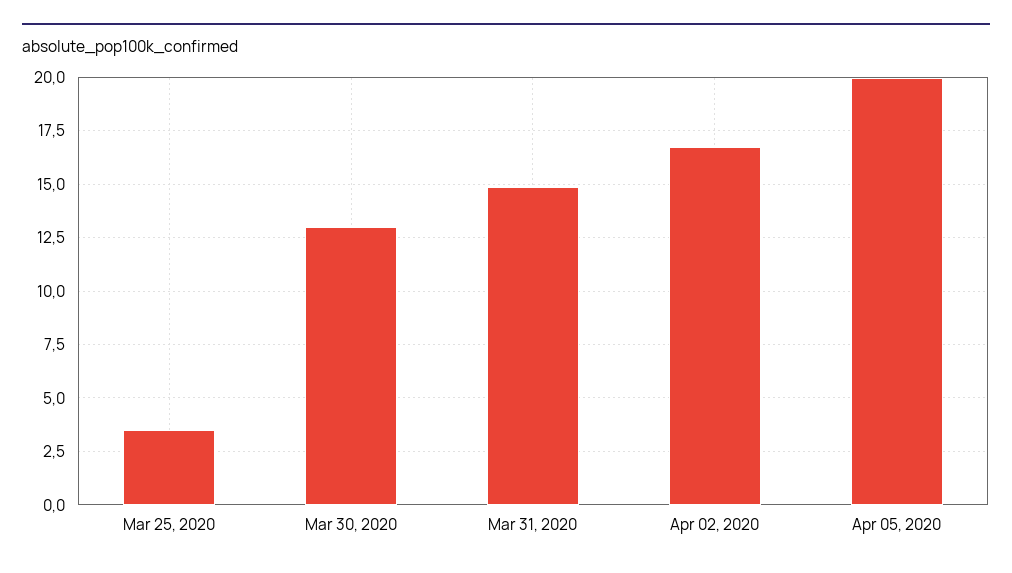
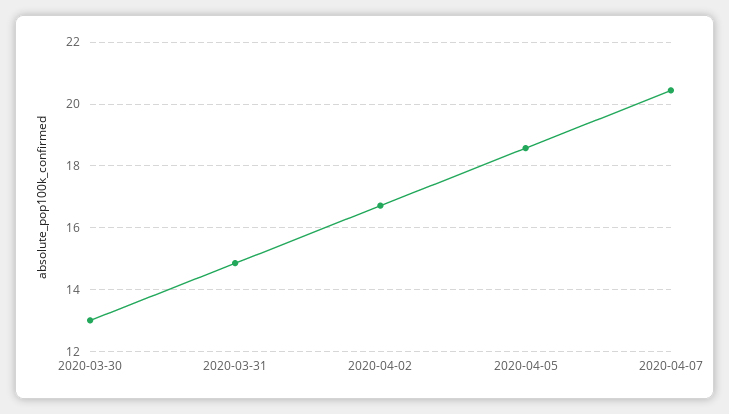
Mar 25, 2020: 3.5 -> none
Apr 05, 2020: 20 -> 18.6
2020-04-07: none -> 20.4

